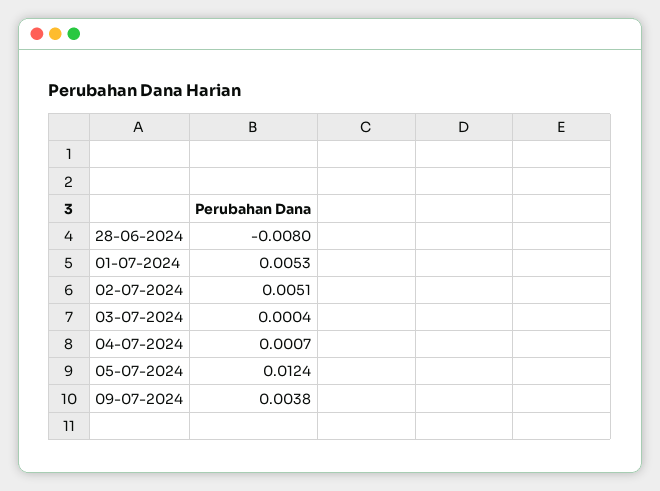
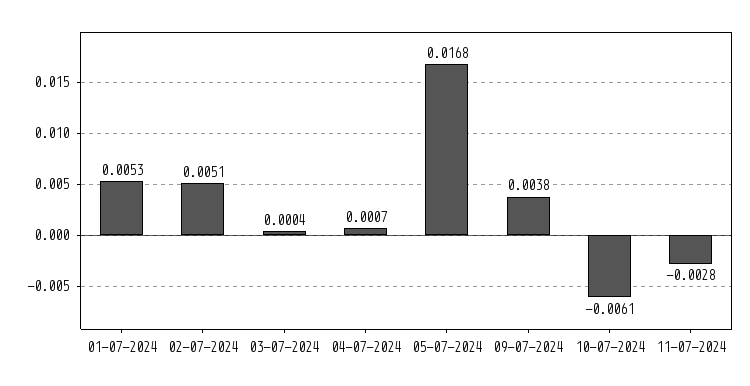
28-06-2024: -0.008 -> none
05-07-2024: 0.0124 -> 0.0168
10-07-2024: none -> -0.0061
11-07-2024: none -> -0.0028

